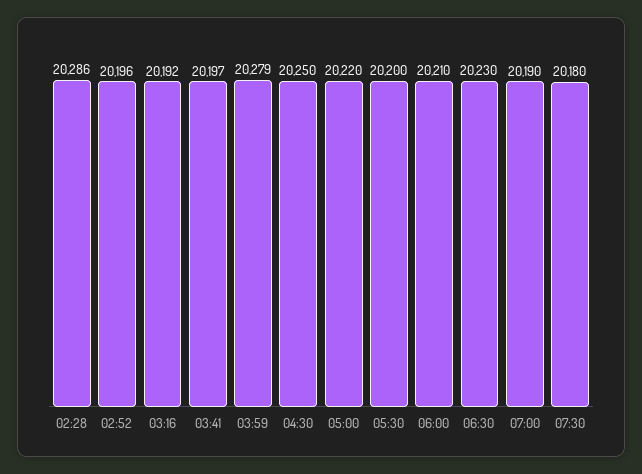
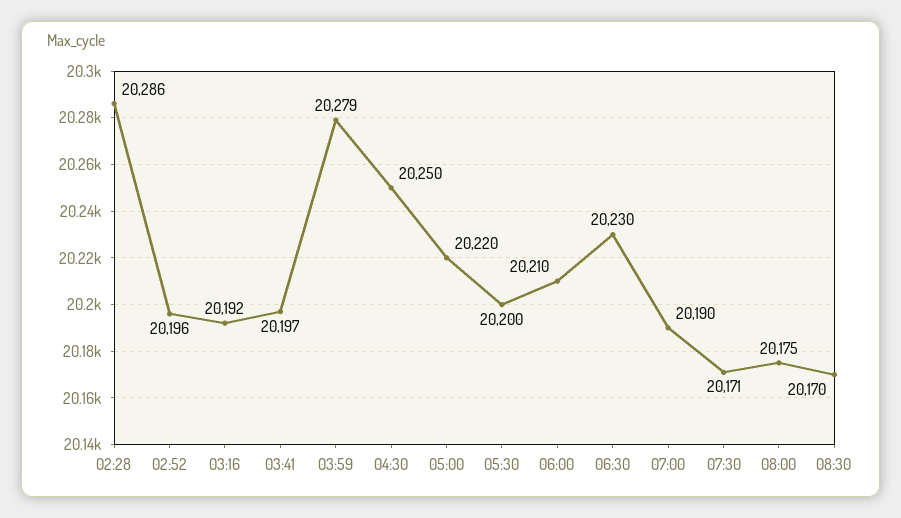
07:30: 20180 -> 20171
08:00: none -> 20175
08:30: none -> 20170

